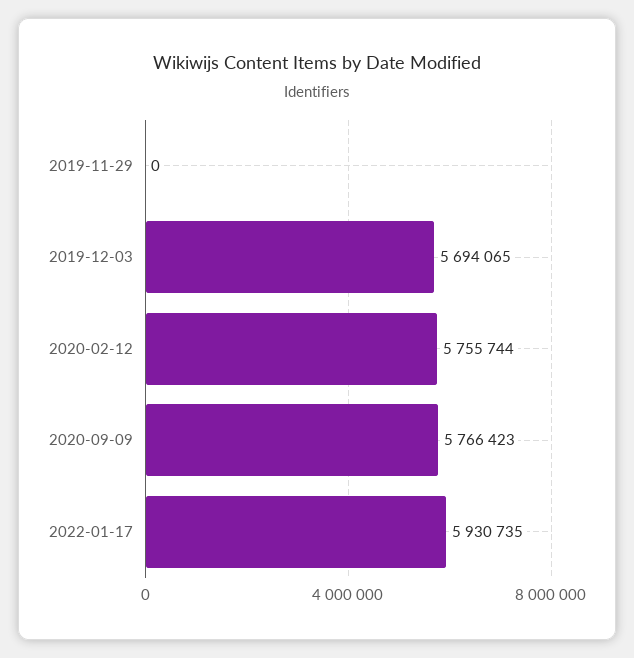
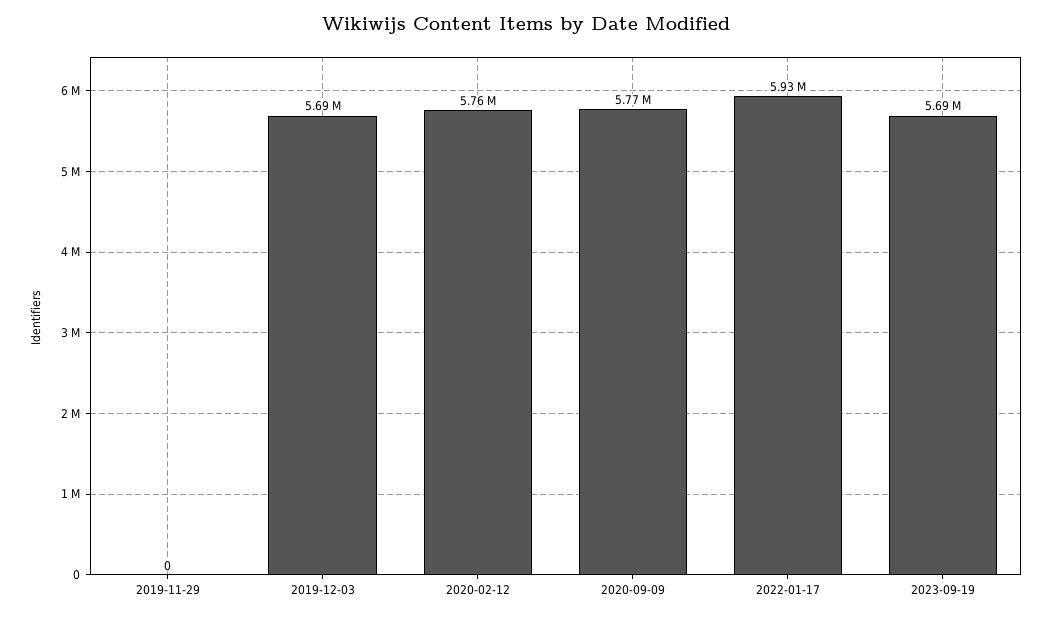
2023-09-19: none -> 5690000

